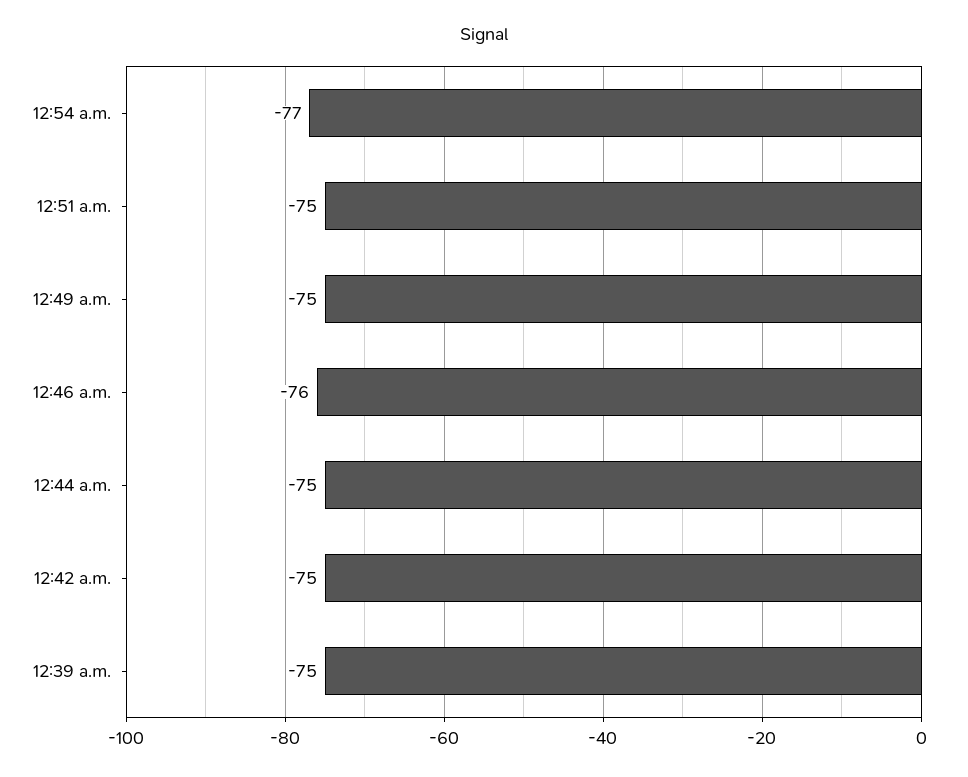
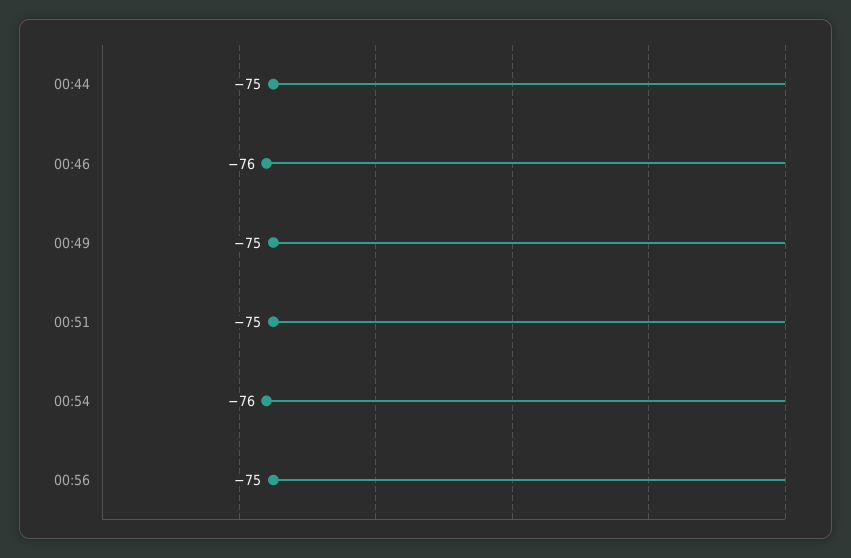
12:54 a.m.: -77 -> -76
12:42 a.m.: -75 -> none
12:39 a.m.: -75 -> none
00:56: none -> -75

